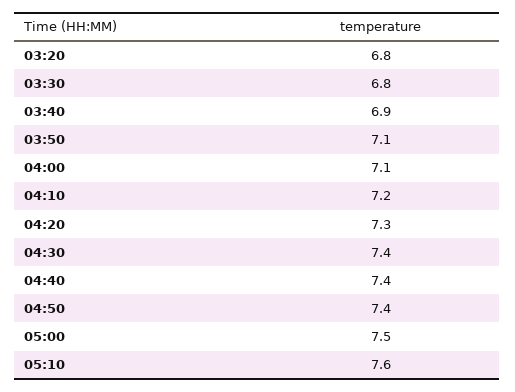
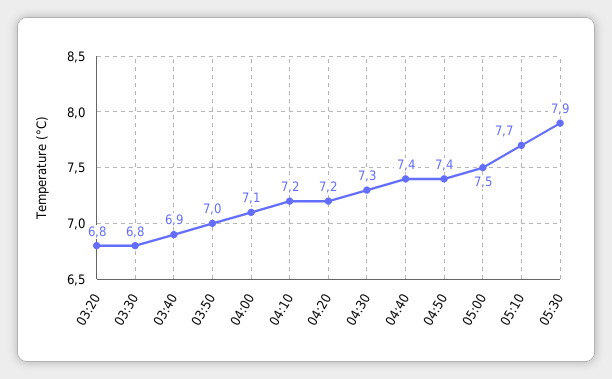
03:50: 7.1 -> 7
04:20: 7.3 -> 7.2
04:30: 7.4 -> 7.3
05:10: 7.6 -> 7.7
05:30: none -> 7.9

